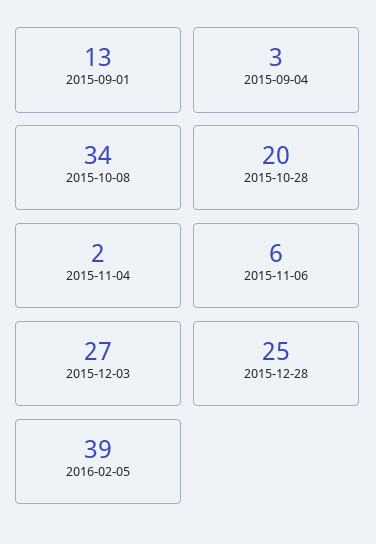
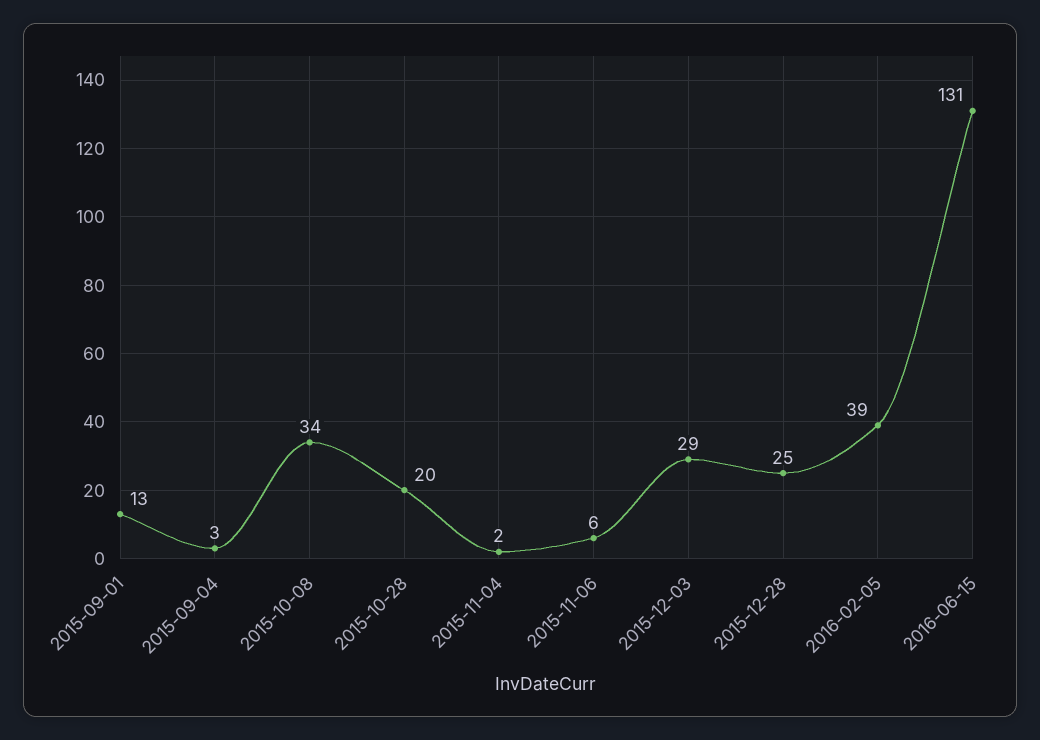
2015-12-03: 27 -> 29
2016-06-15: none -> 131

